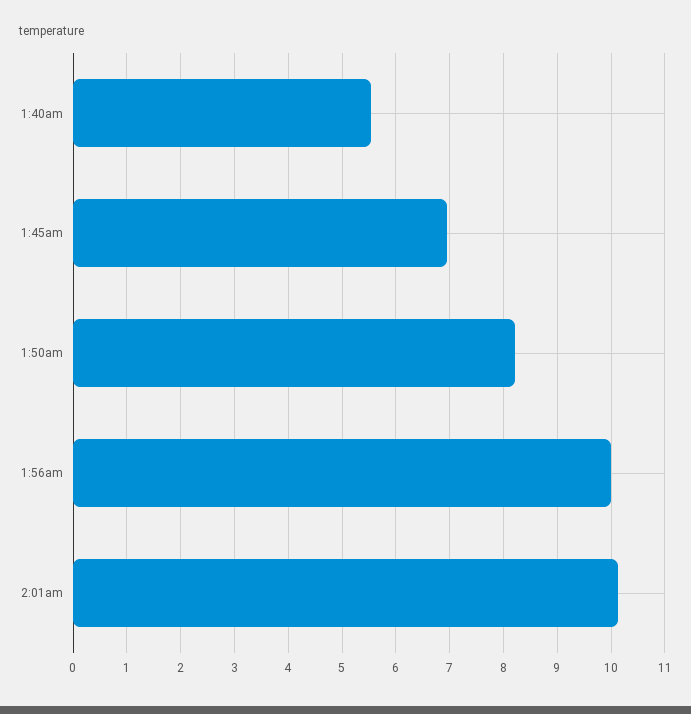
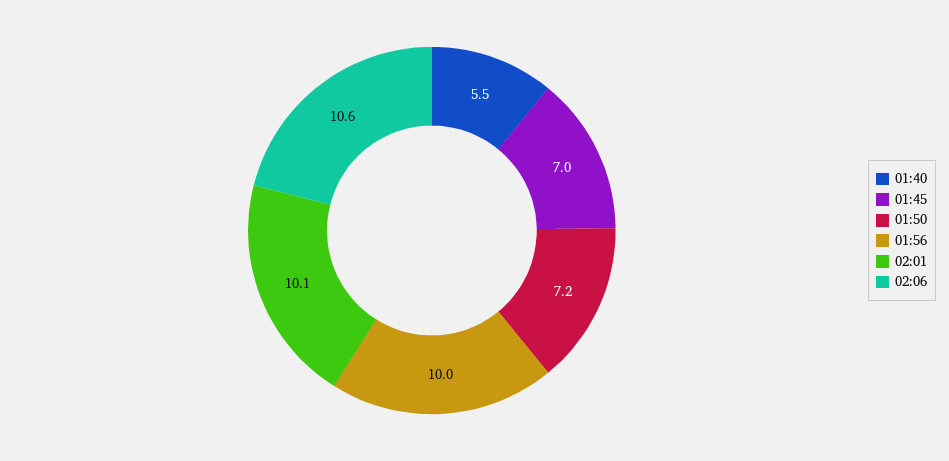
1:50am: 8.2 -> 7.2
02:06: none -> 10.6

